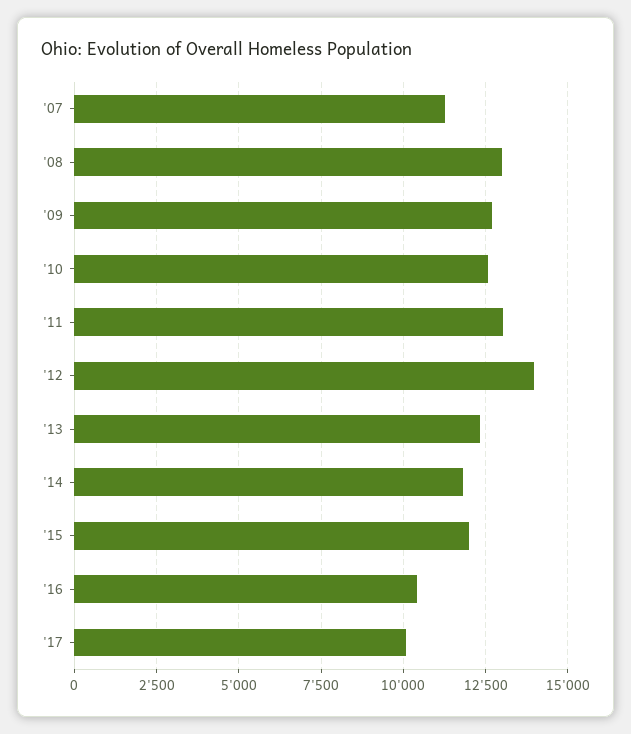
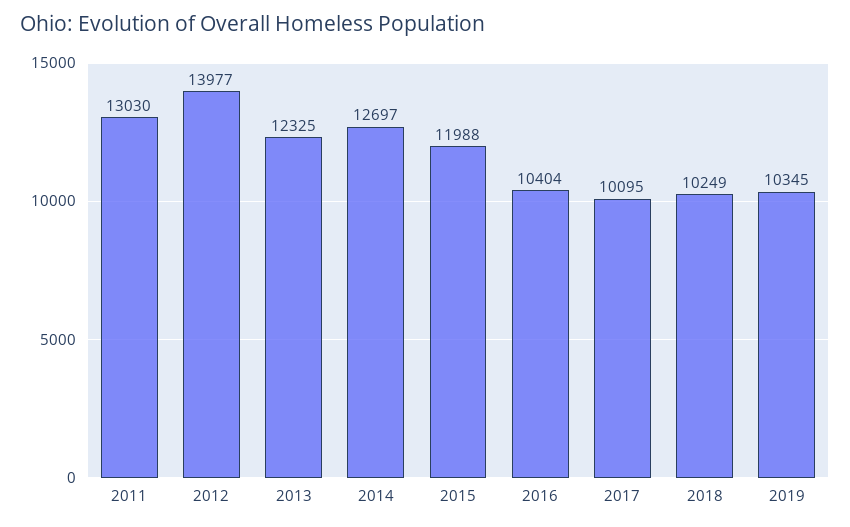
'07: 11250 -> none
'08: 13000 -> none
'09: 12750 -> none
'10: 12500 -> none
'14: 11750 -> 12697
2018: none -> 10249
2019: none -> 10345

